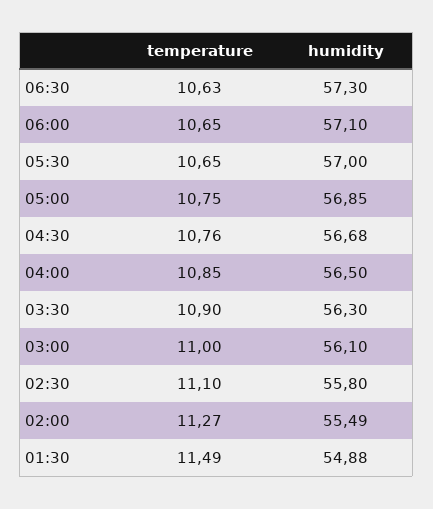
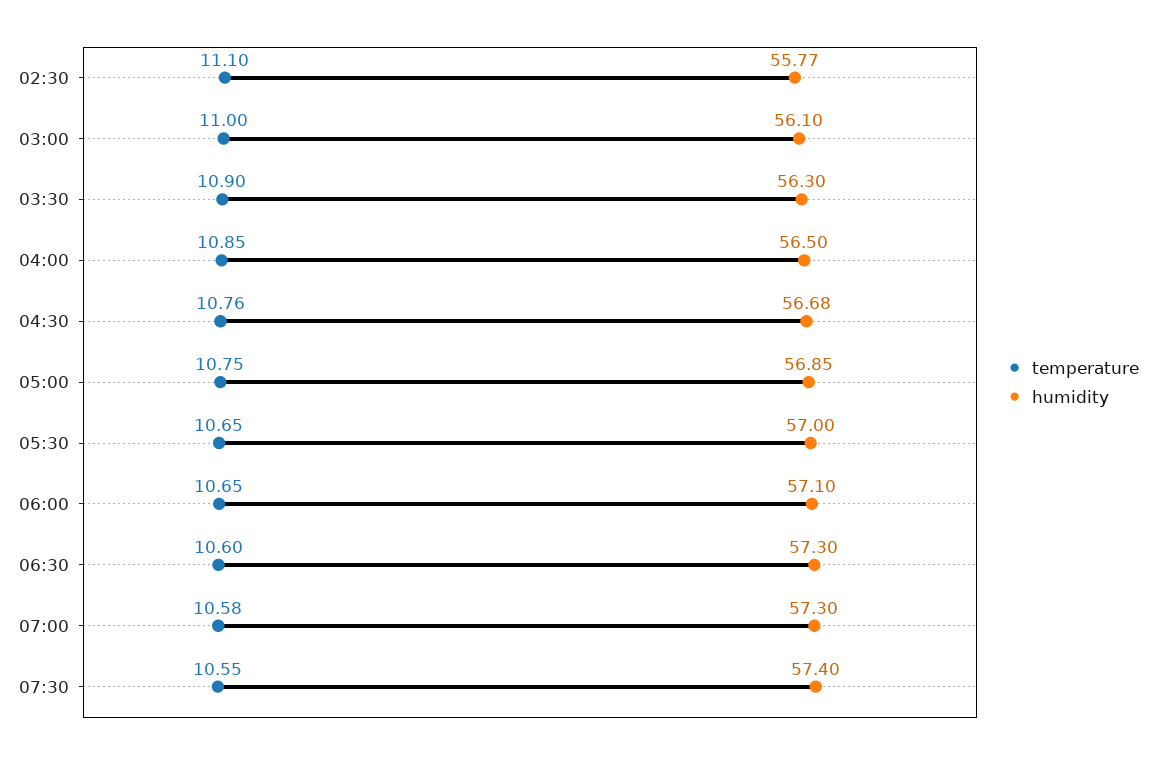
temperature, 06:30: 10.63 -> 10.6
humidity, 02:30: 55.8 -> 55.77
temperature, 02:00: 11.27 -> none
humidity, 02:00: 55.49 -> none
temperature, 01:30: 11.49 -> none
humidity, 01:30: 54.88 -> none
temperature, 07:00: none -> 10.58
humidity, 07:00: none -> 57.3
temperature, 07:30: none -> 10.55
humidity, 07:30: none -> 57.4

